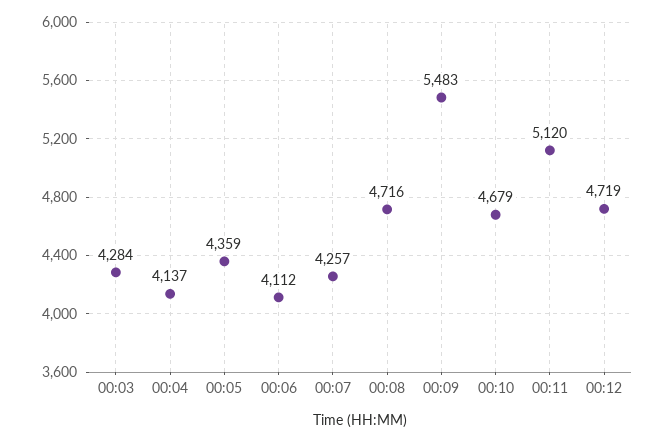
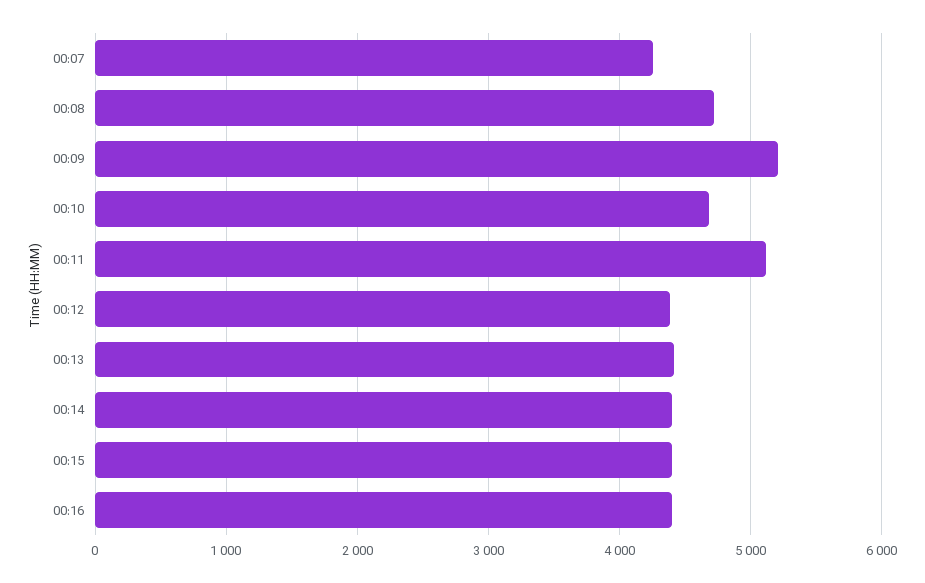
00:03: 4284 -> none
00:04: 4137 -> none
00:05: 4359 -> none
00:06: 4112 -> none
00:09: 5483 -> 5200
00:12: 4719 -> 4400
00:13: none -> 4400
00:14: none -> 4400
00:15: none -> 4400
00:16: none -> 4400

